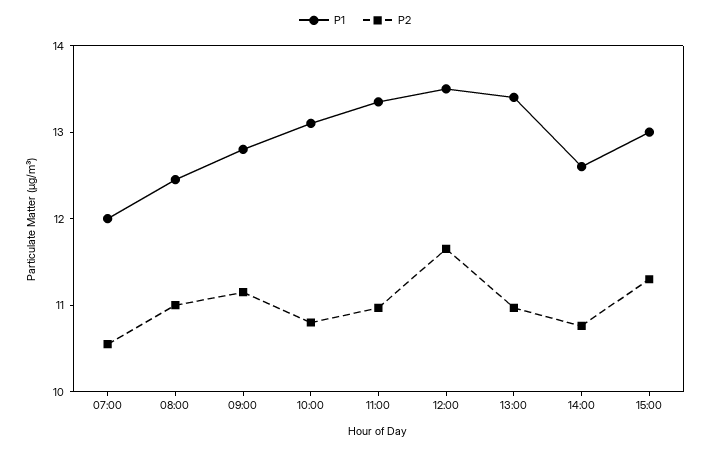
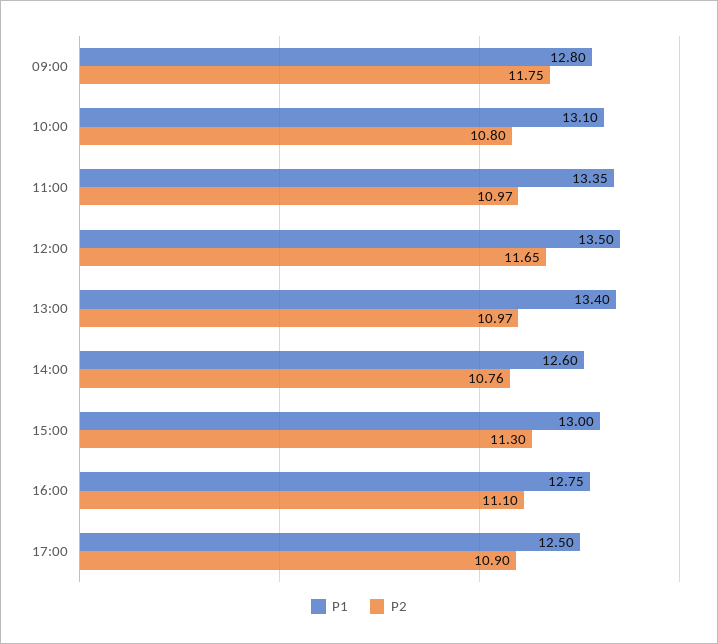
P1, 07:00: 12 -> none
P2, 07:00: 10.6 -> none
P1, 08:00: 12.4 -> none
P2, 08:00: 11 -> none
P2, 09:00: 11.2 -> 11.75
P1, 16:00: none -> 12.75
P2, 16:00: none -> 11.1
P1, 17:00: none -> 12.5
P2, 17:00: none -> 10.9

